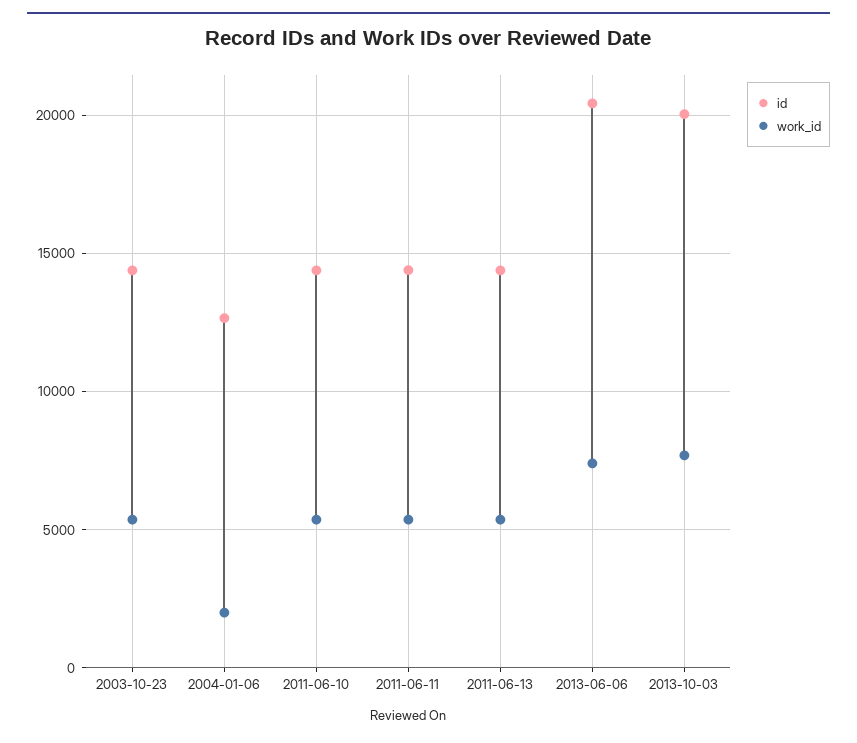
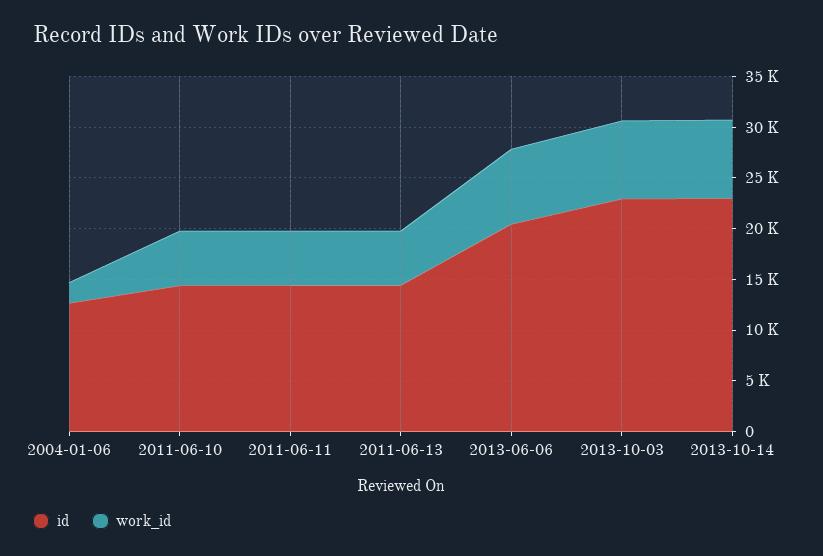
id, 2003-10-23: 14500 -> none
work_id, 2003-10-23: 5500 -> none
id, 2013-10-03: 20000 -> 23000
id, 2013-10-14: none -> 23000
work_id, 2013-10-14: none -> 8000

